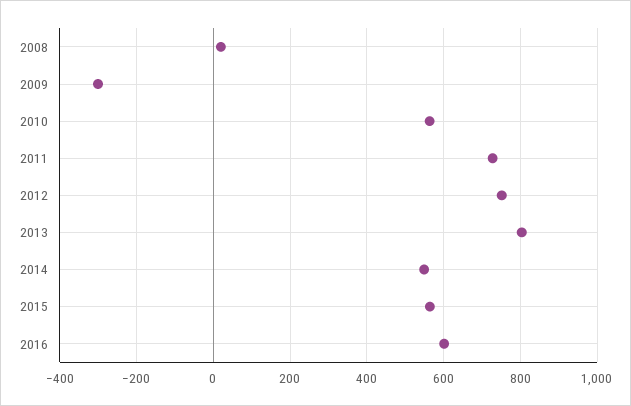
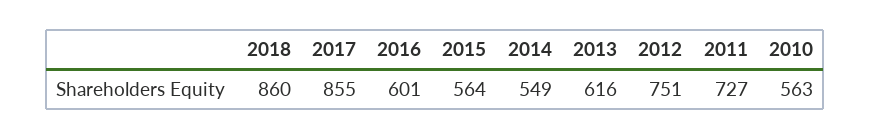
2008: 20 -> none
2009: -300 -> none
2013: 800 -> 616
2018: none -> 860
2017: none -> 855

